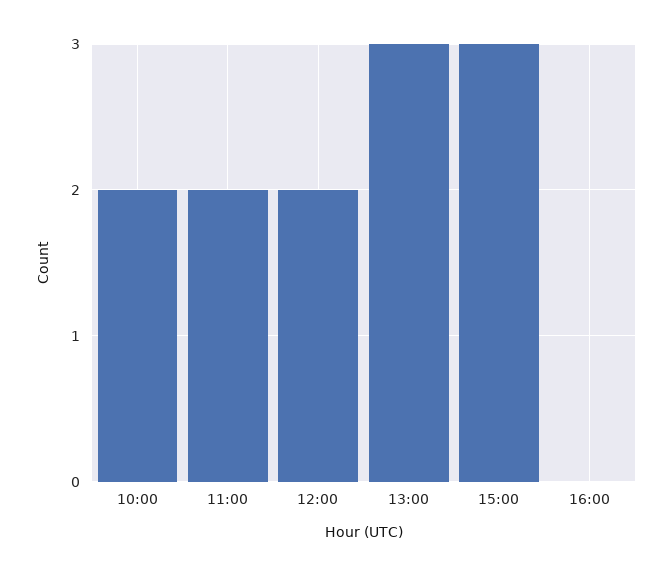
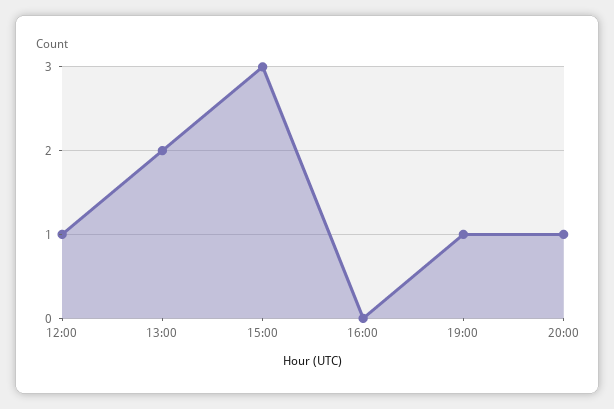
10:00: 2 -> none
11:00: 2 -> none
12:00: 2 -> 1
13:00: 3 -> 2
19:00: none -> 1
20:00: none -> 1

